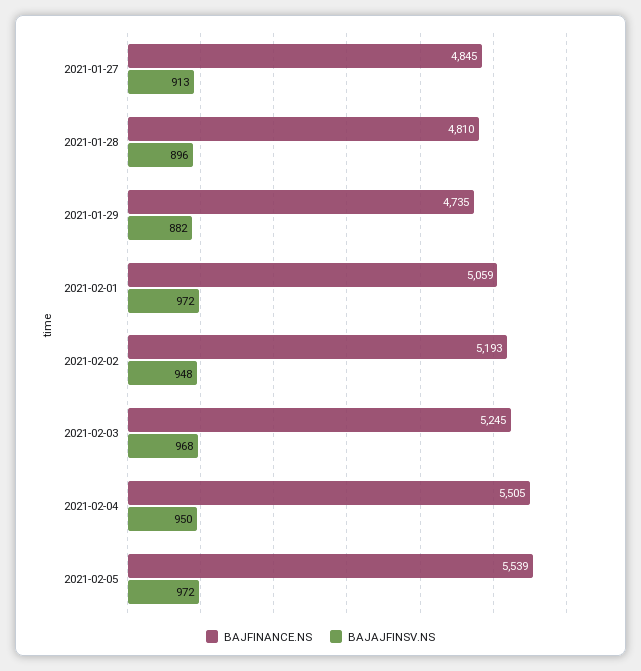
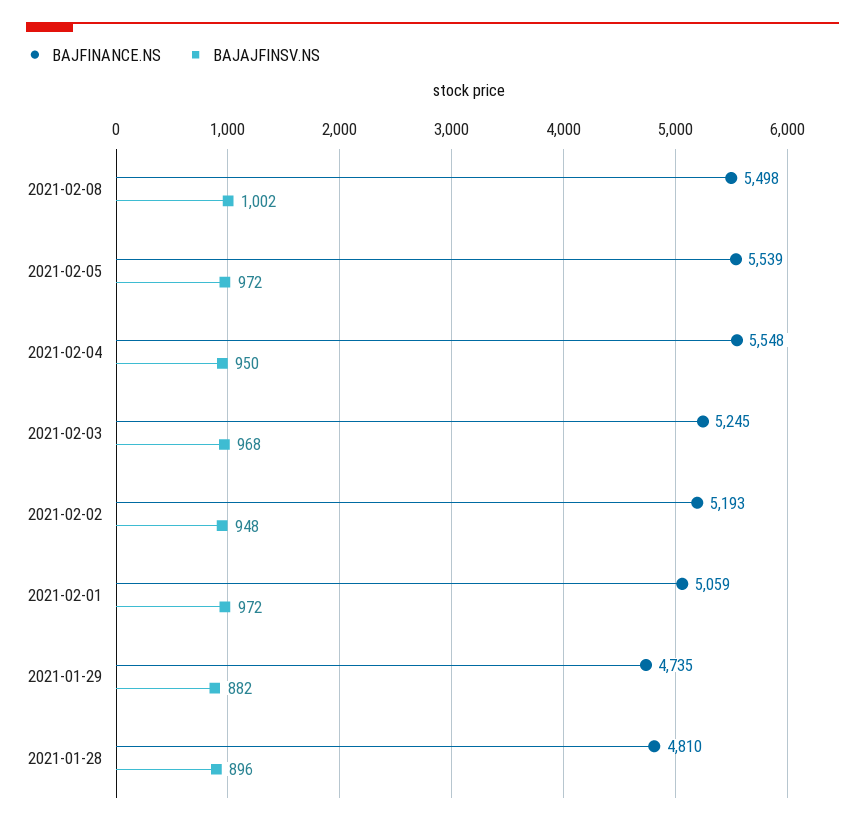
BAJFINANCE.NS, 2021-01-27: 4845 -> none
BAJAJFINSV.NS, 2021-01-27: 913 -> none
BAJFINANCE.NS, 2021-02-04: 5505 -> 5548
BAJFINANCE.NS, 2021-02-08: none -> 5498
BAJAJFINSV.NS, 2021-02-08: none -> 1002

